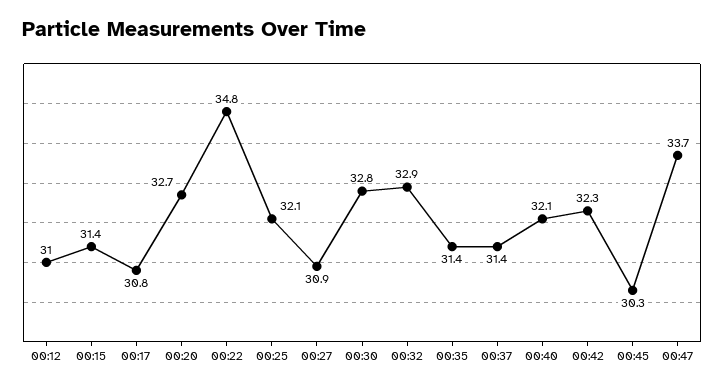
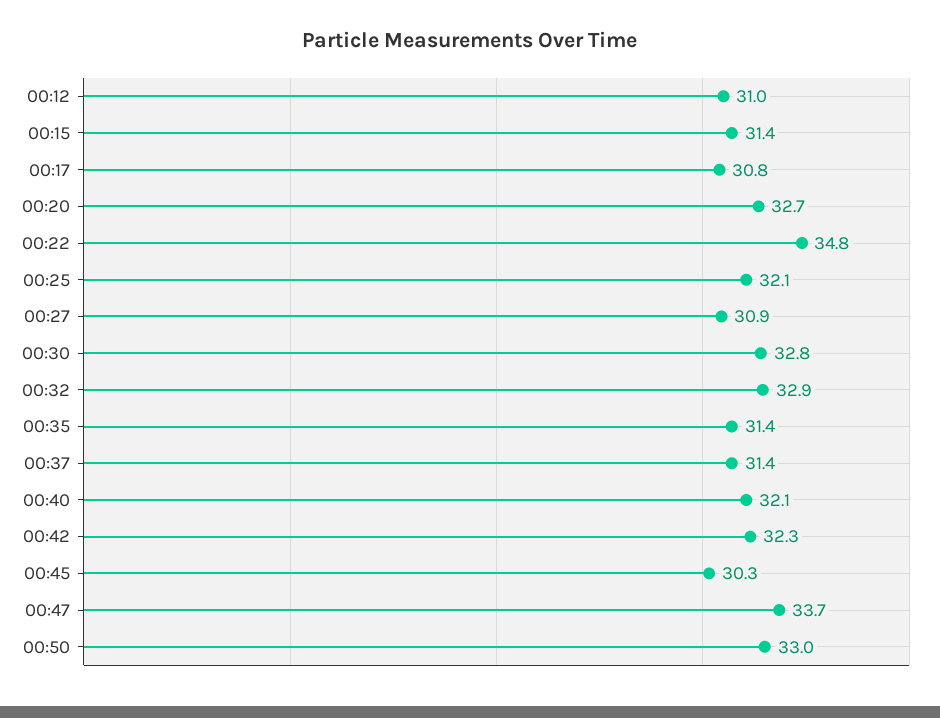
00:50: none -> 33

